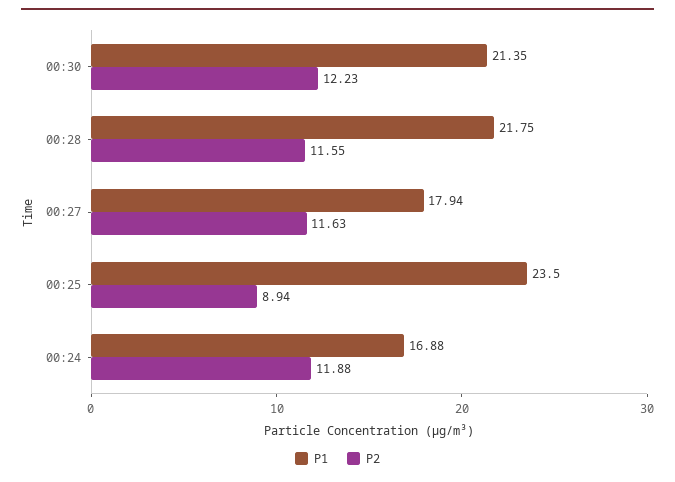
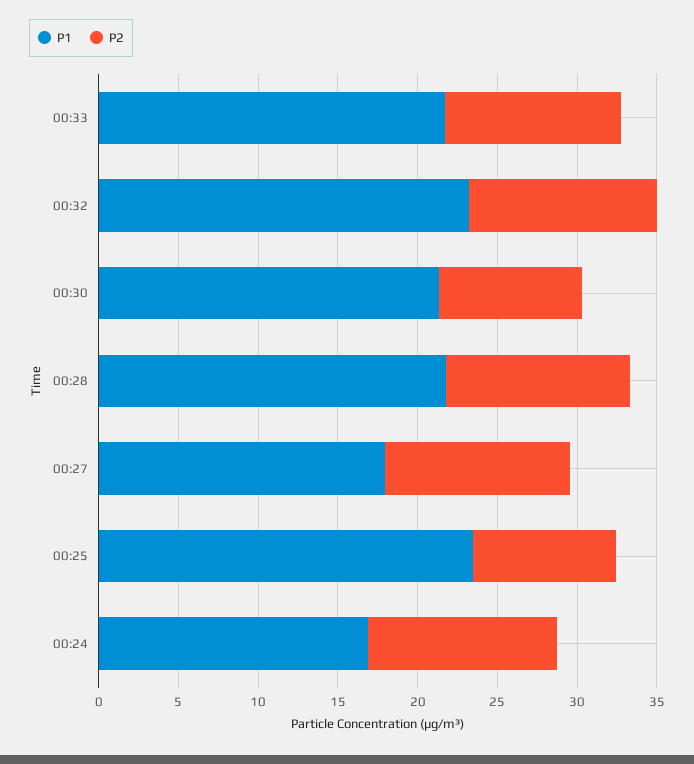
P2, 00:30: 12.23 -> 9
P1, 00:33: none -> 22
P2, 00:33: none -> 11
P1, 00:32: none -> 23
P2, 00:32: none -> 12

